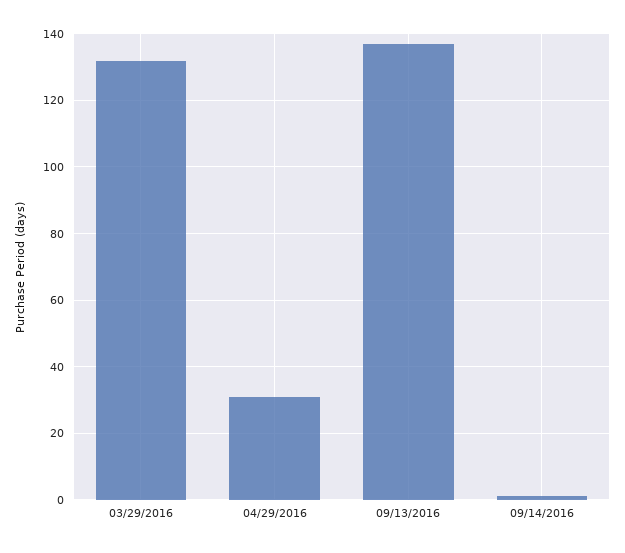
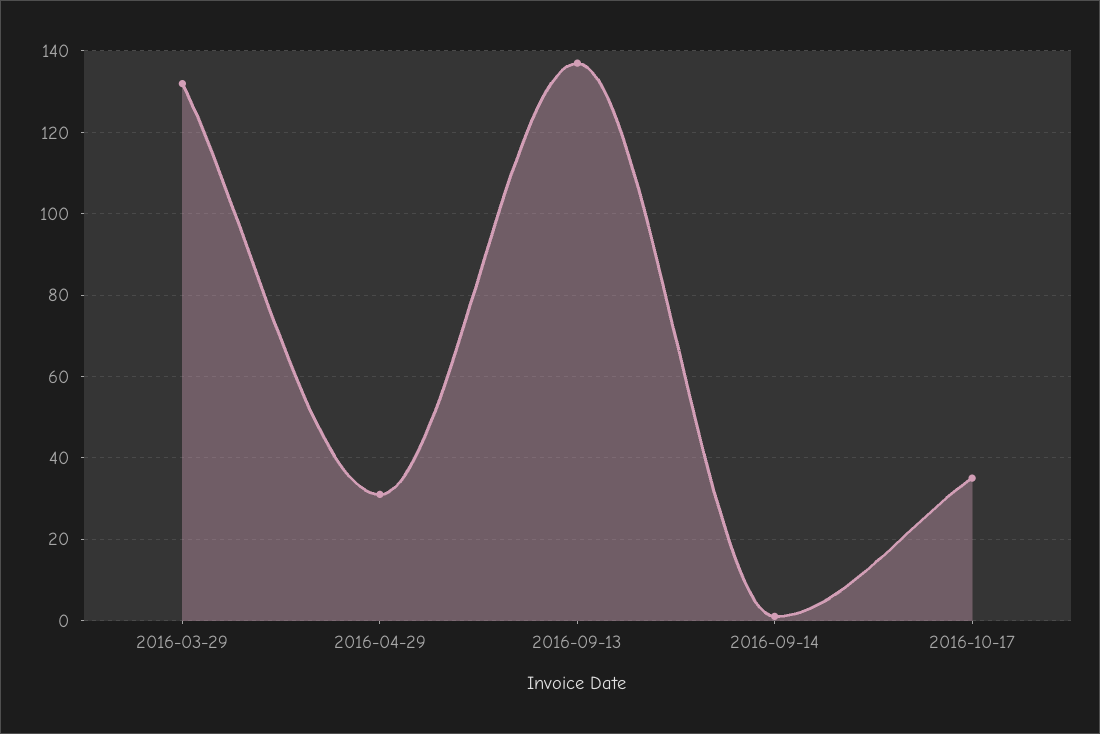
2016-10-17: none -> 35

